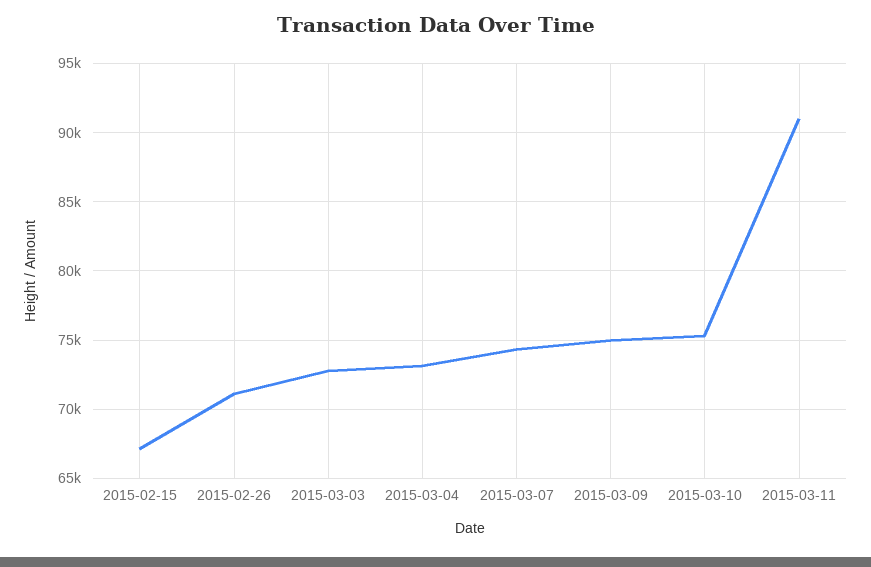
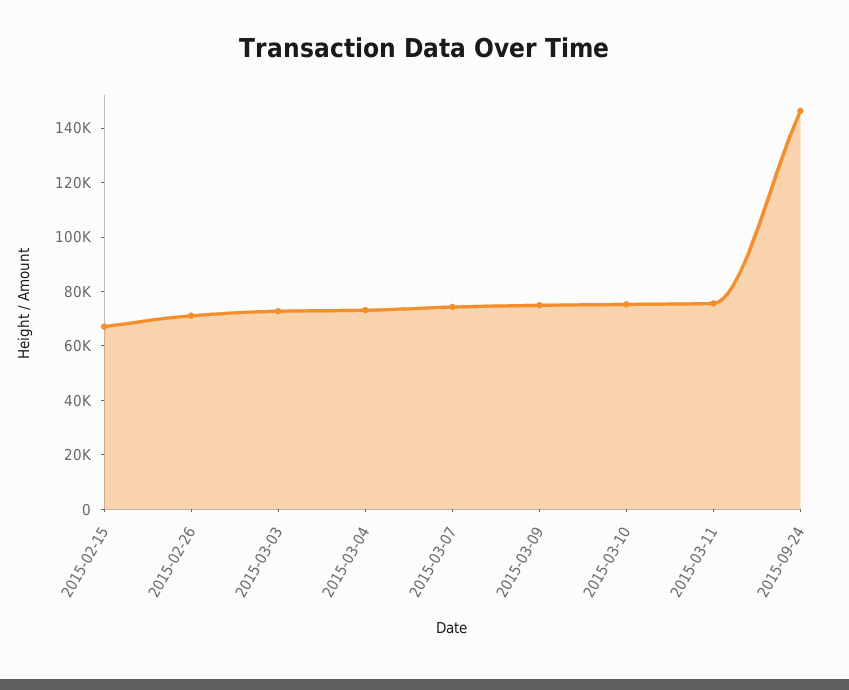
2015-03-11: 91000 -> 75000
2015-09-24: none -> 145000

